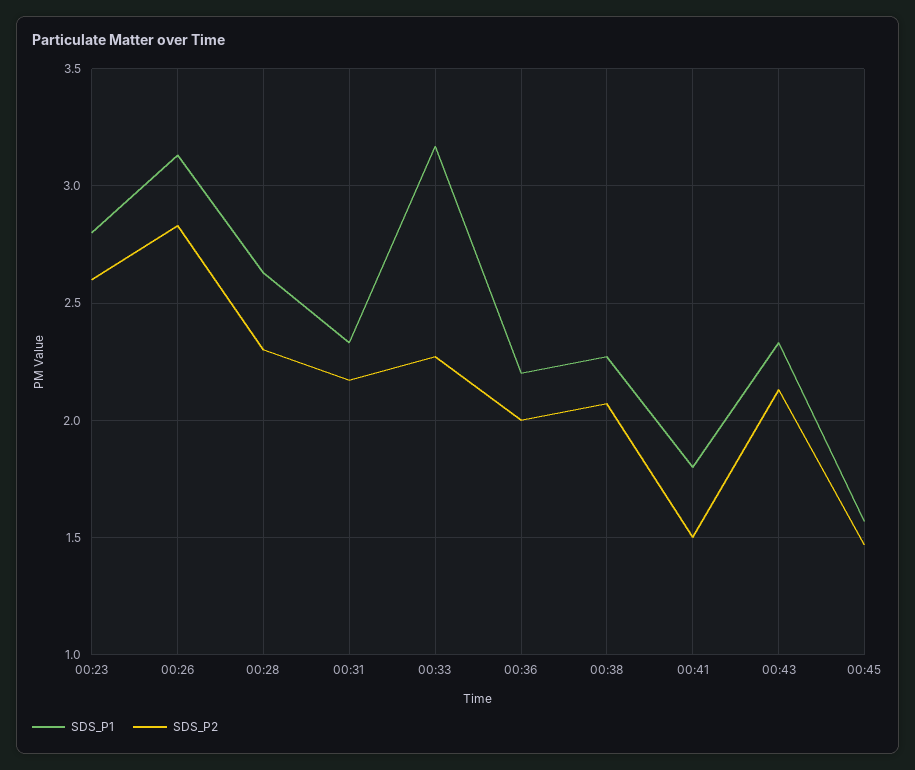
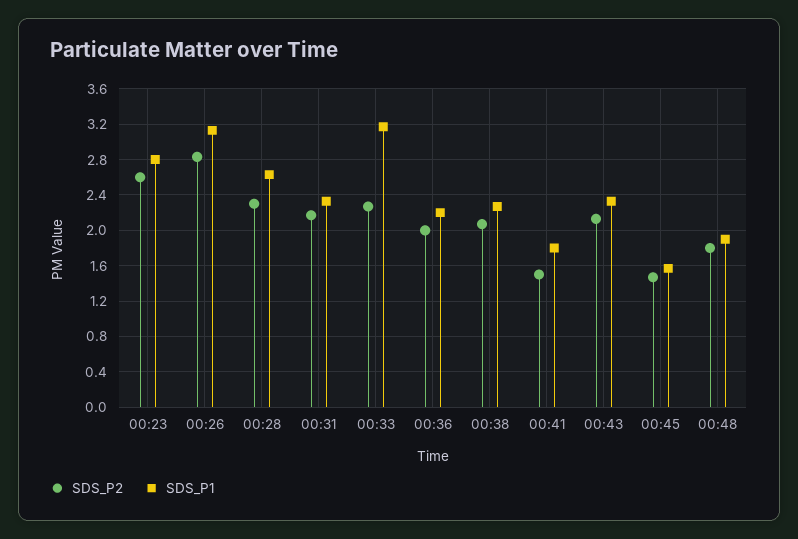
SDS_P2, 00:48: none -> 1.8
SDS_P1, 00:48: none -> 1.9

